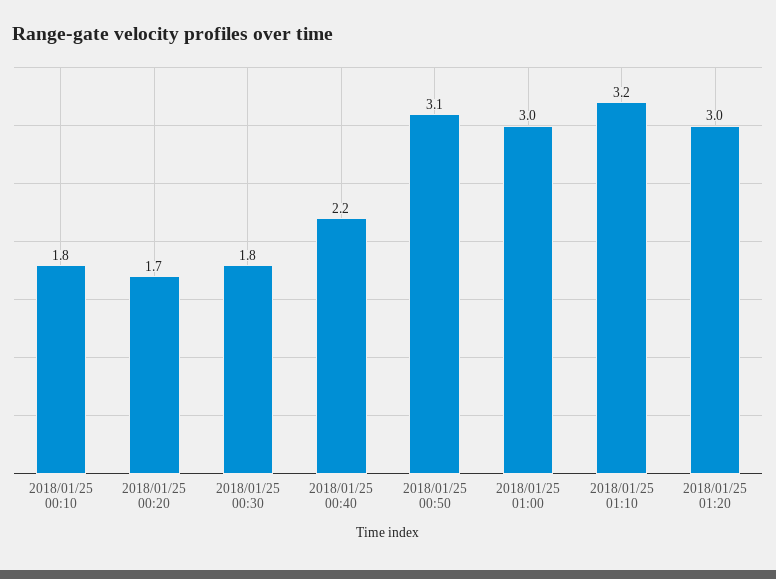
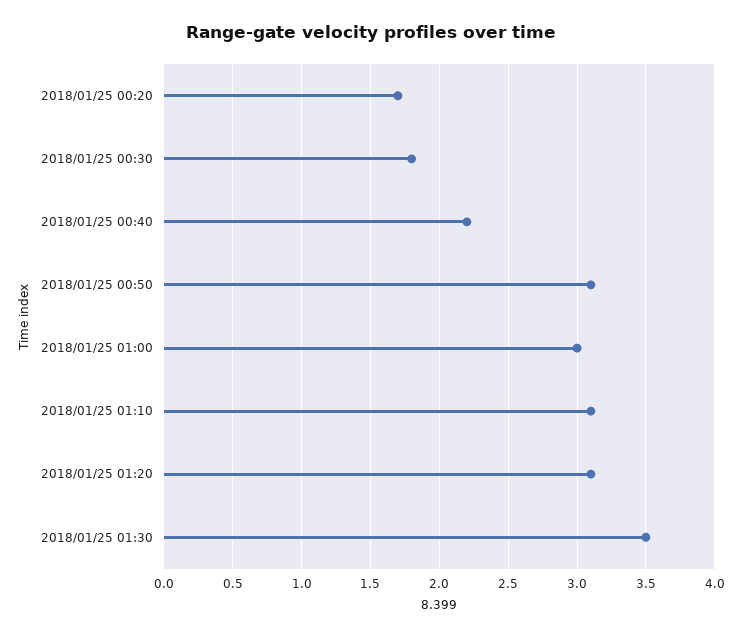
2018/01/25 00:10: 1.8 -> none
2018/01/25 01:10: 3.2 -> 3.1
2018/01/25 01:20: 3 -> 3.1
2018/01/25 01:30: none -> 3.5

